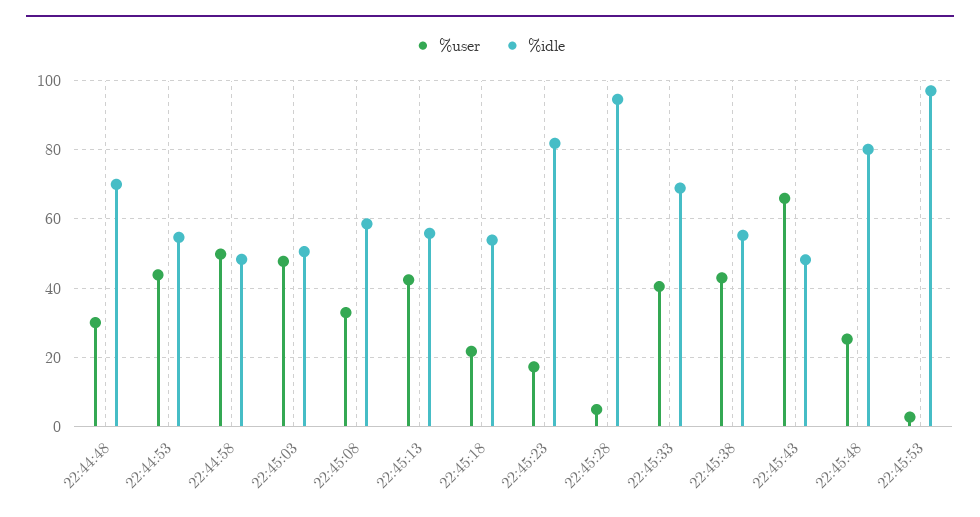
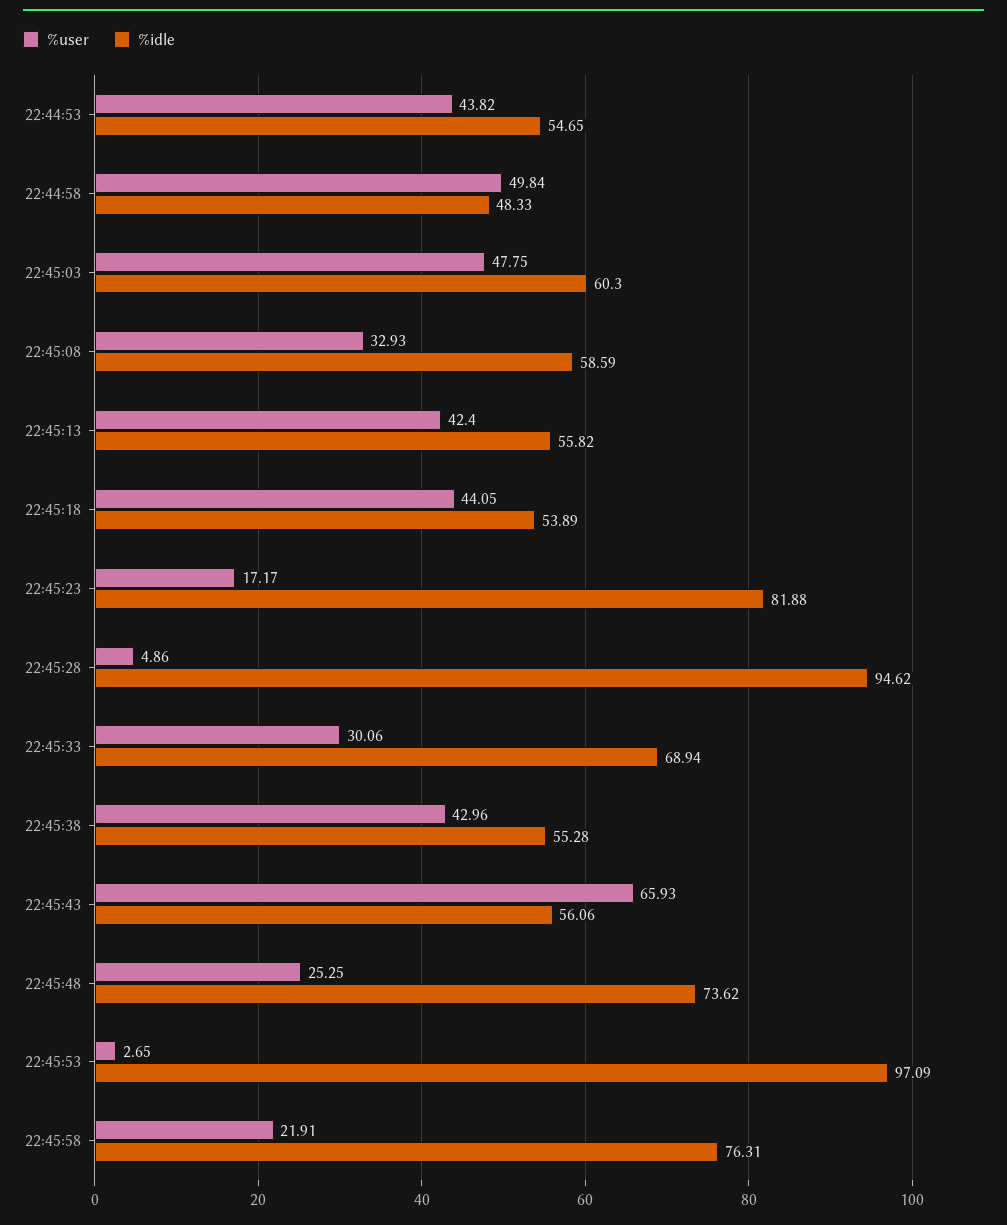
%user, 22:44:48: 30 -> none
%idle, 22:44:48: 70 -> none
%idle, 22:45:03: 50 -> 60.3
%user, 22:45:18: 22 -> 44.05
%user, 22:45:33: 40 -> 30.06
%idle, 22:45:43: 48 -> 56.06
%idle, 22:45:48: 80 -> 73.62
%user, 22:45:58: none -> 21.91
%idle, 22:45:58: none -> 76.31

